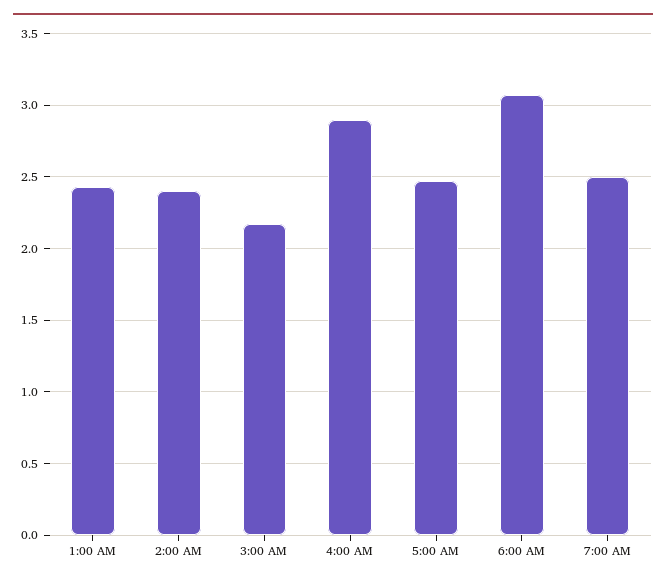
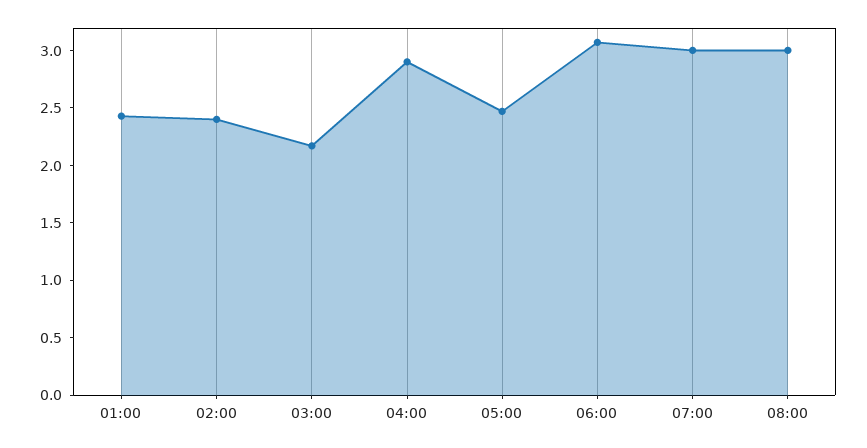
7:00 AM: 2.5 -> 3
08:00: none -> 3

